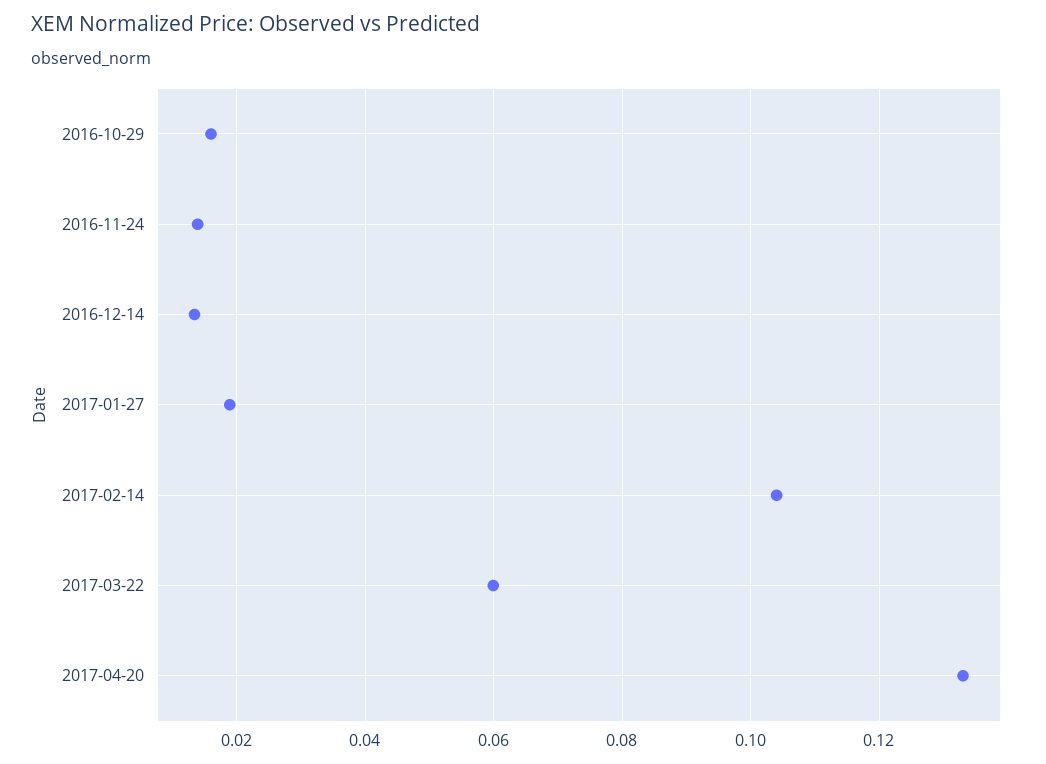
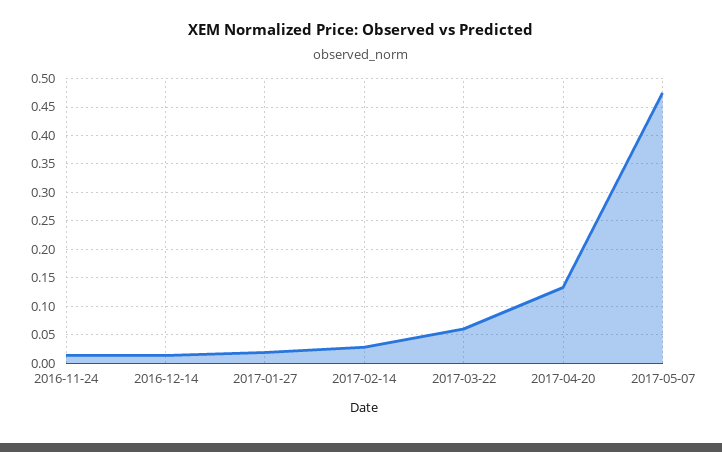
2016-10-29: 0.016 -> none
2017-02-14: 0.104 -> 0.025
2017-05-07: none -> 0.475

